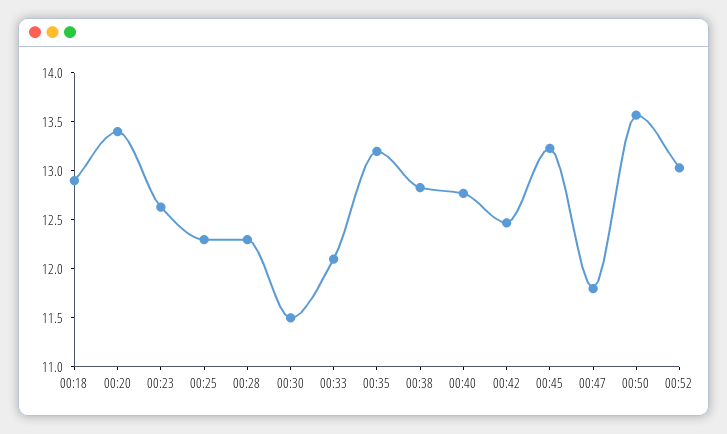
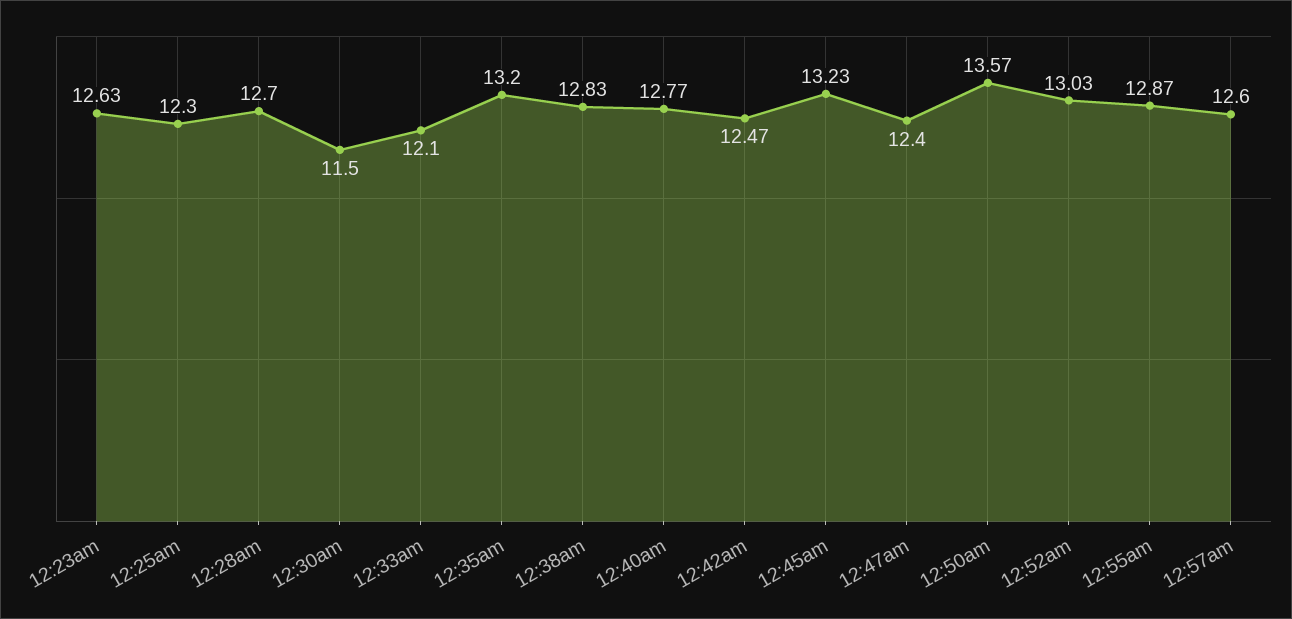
00:18: 12.9 -> none
00:20: 13.4 -> none
00:28: 12.3 -> 12.7
00:47: 11.8 -> 12.4
12:55am: none -> 12.87
12:57am: none -> 12.6

